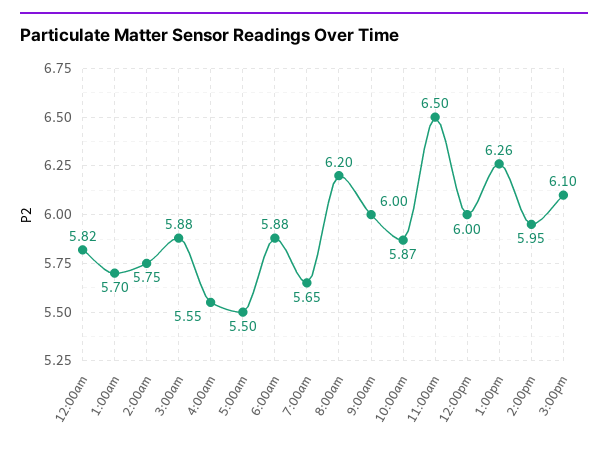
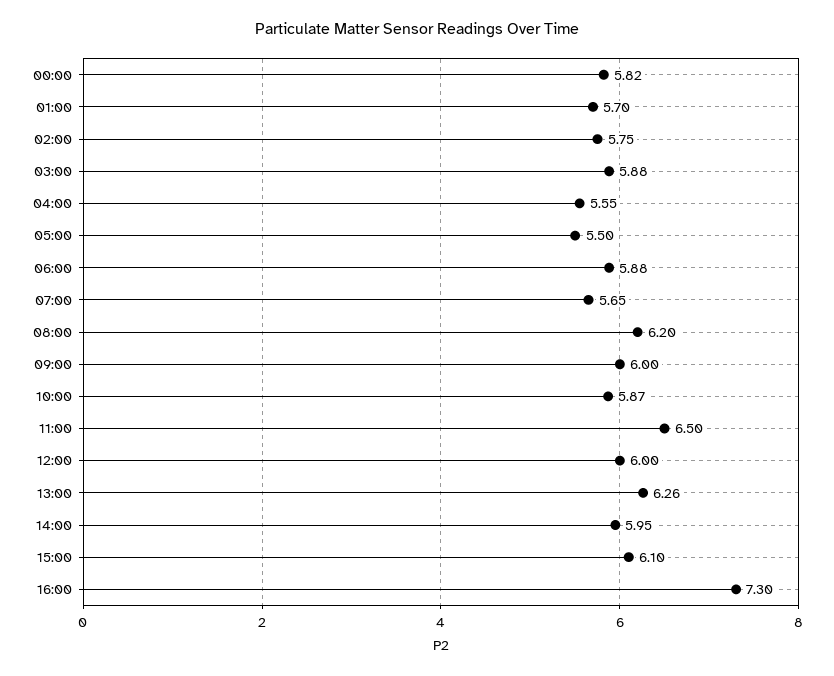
16:00: none -> 7.3

